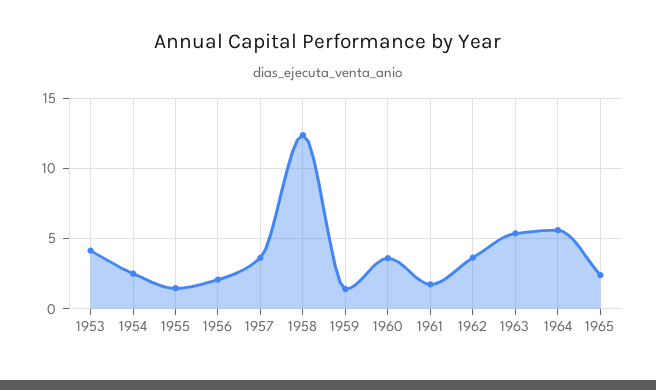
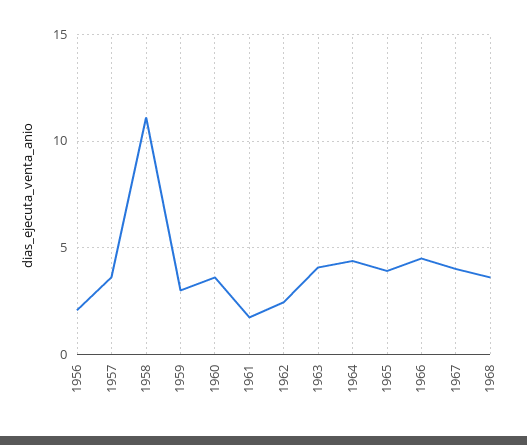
1953: 4 -> none
1954: 2.5 -> none
1955: 1.5 -> none
1958: 12.5 -> 11
1959: 1.5 -> 3
1962: 3.5 -> 2.5
1963: 5.5 -> 4
1964: 5.5 -> 4.5
1965: 2.5 -> 4
1966: none -> 4.5
1967: none -> 4
1968: none -> 3.5

